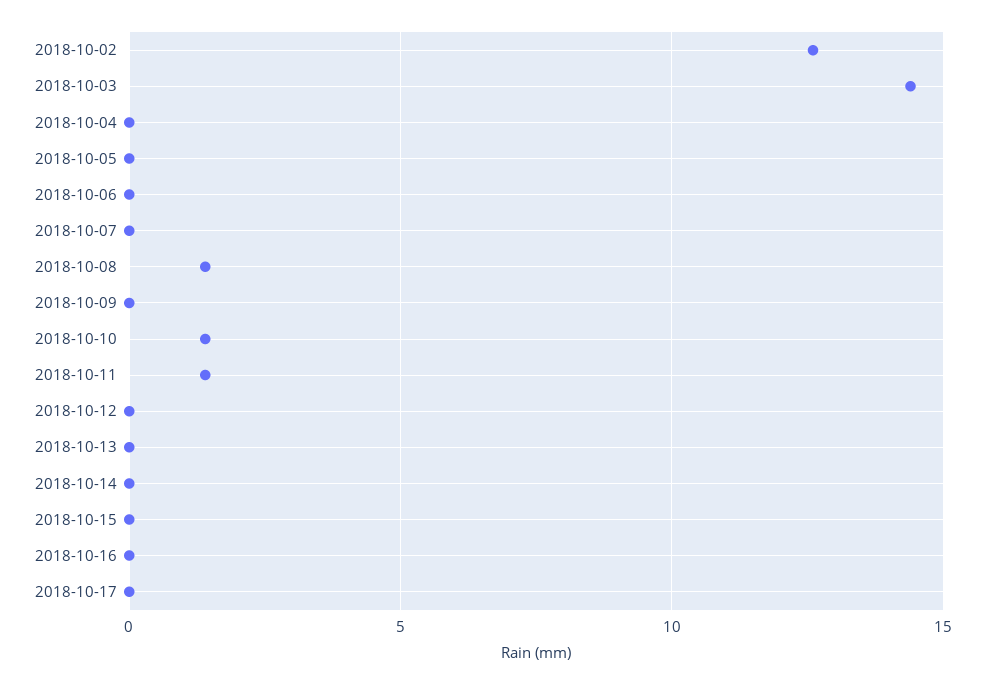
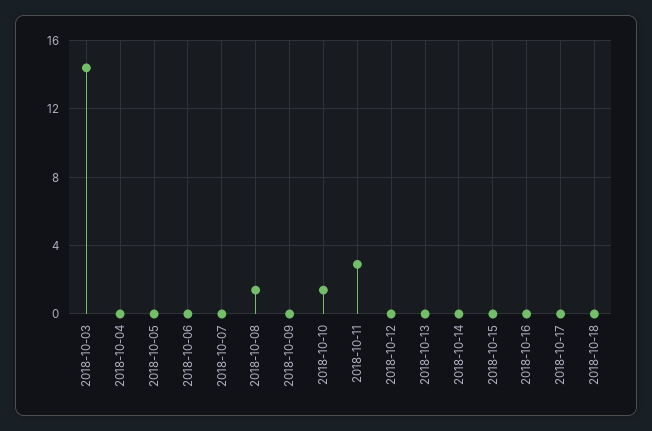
2018-10-02: 12.5 -> none
2018-10-11: 1.5 -> 3
2018-10-18: none -> 0

